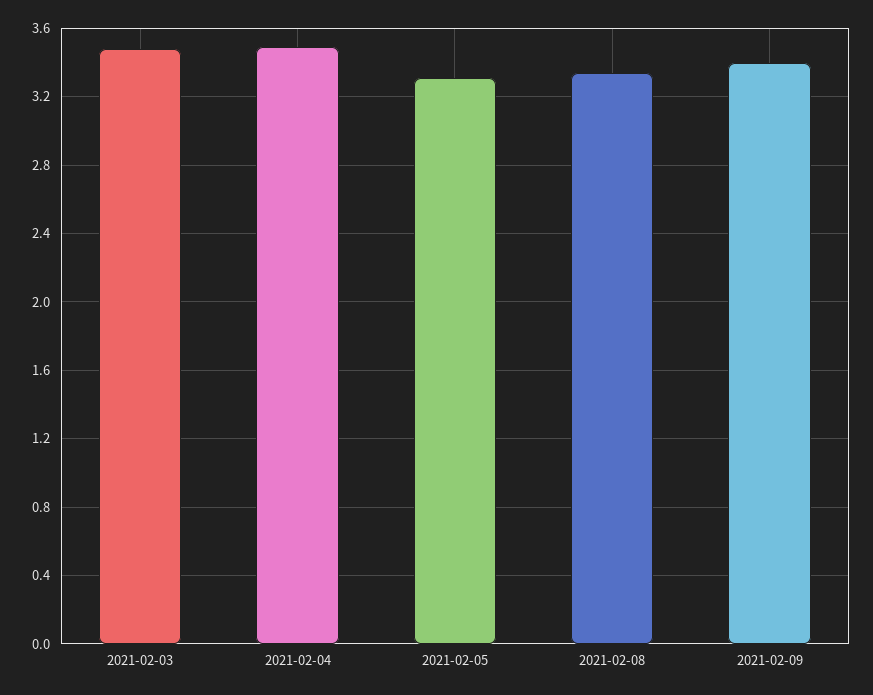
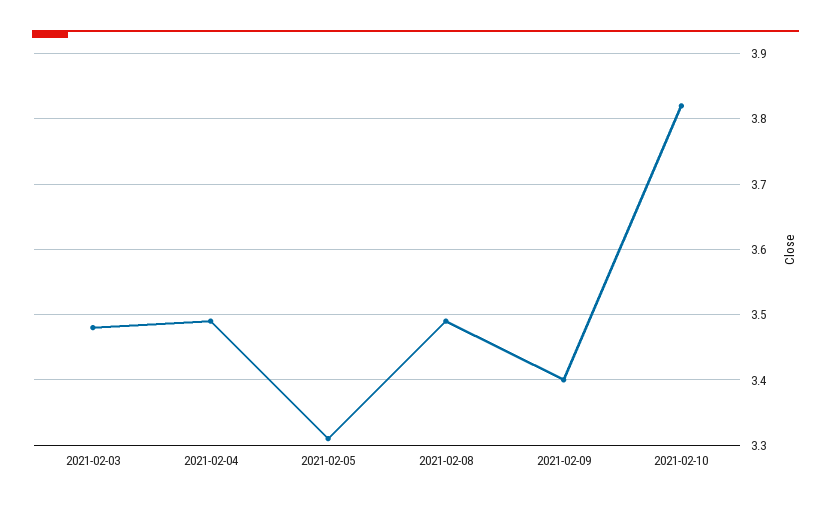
2021-02-08: 3.35 -> 3.49
2021-02-10: none -> 3.82

